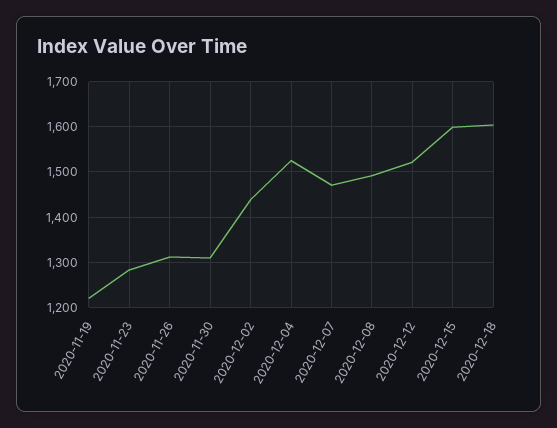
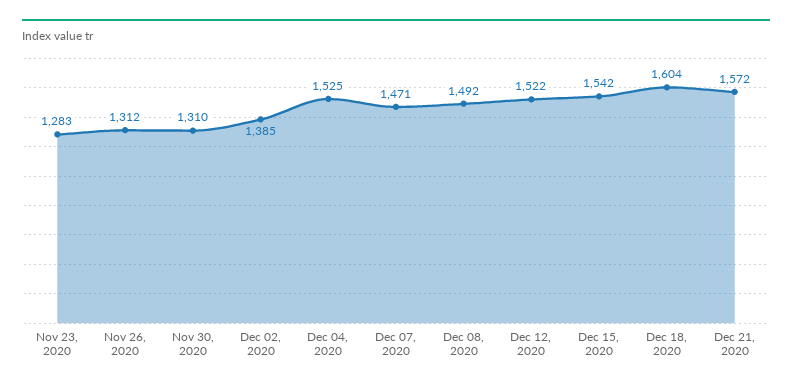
2020-11-19: 1220 -> none
2020-12-02: 1440 -> 1385
2020-12-15: 1600 -> 1542
Dec 21, 2020: none -> 1572

